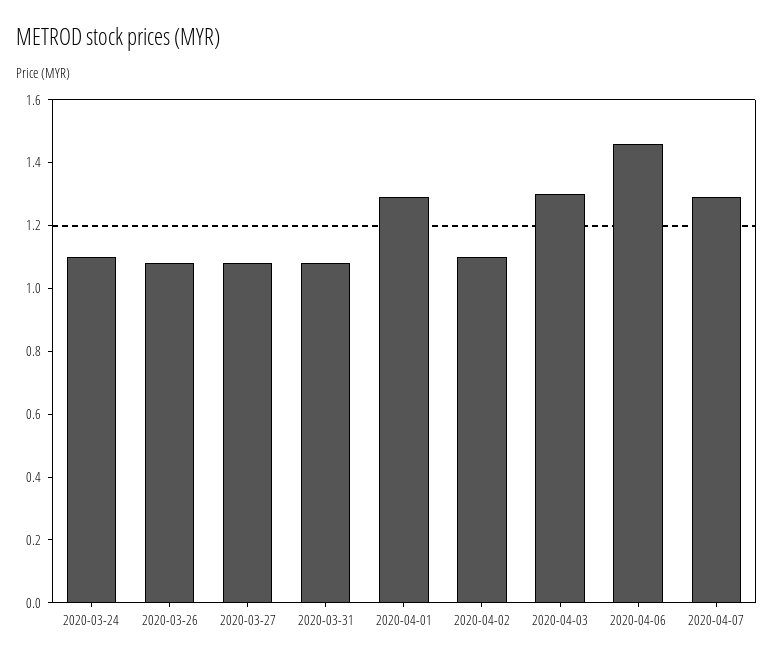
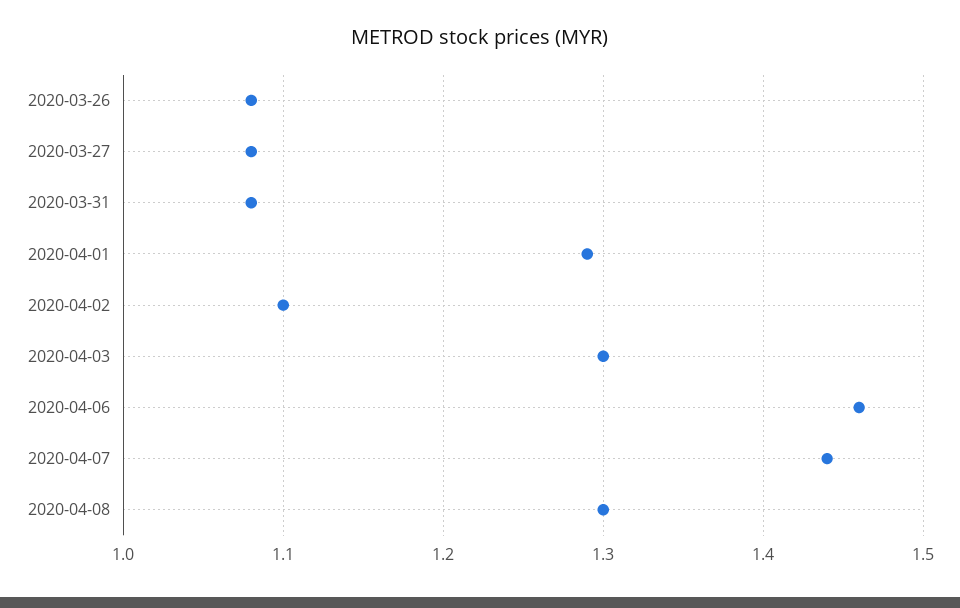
2020-03-24: 1.1 -> none
2020-04-07: 1.3 -> 1.44
2020-04-08: none -> 1.3

